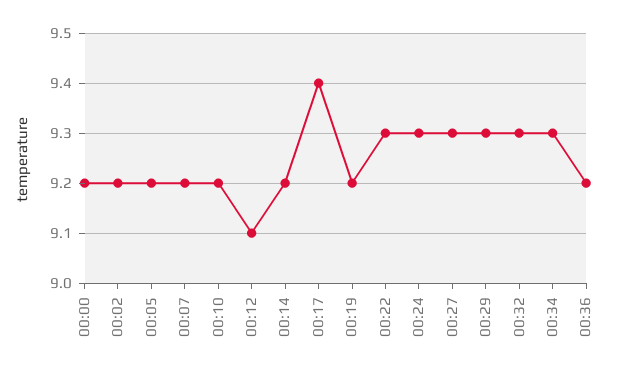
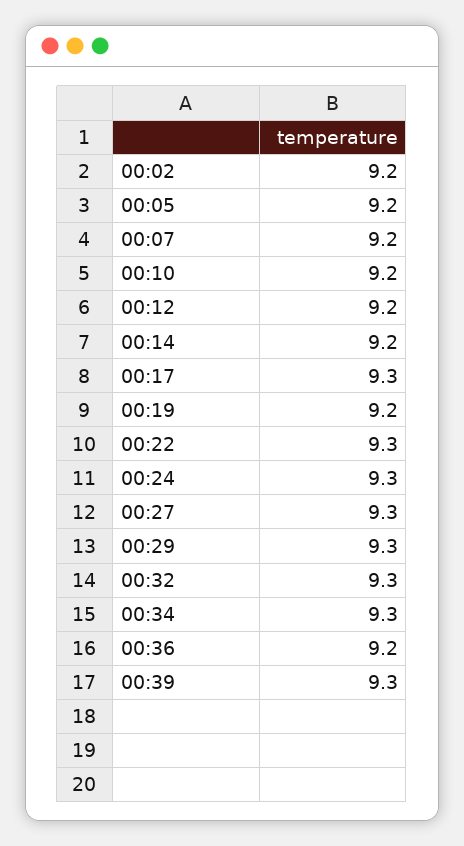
00:00: 9.2 -> none
00:12: 9.1 -> 9.2
00:17: 9.4 -> 9.3
00:39: none -> 9.3

